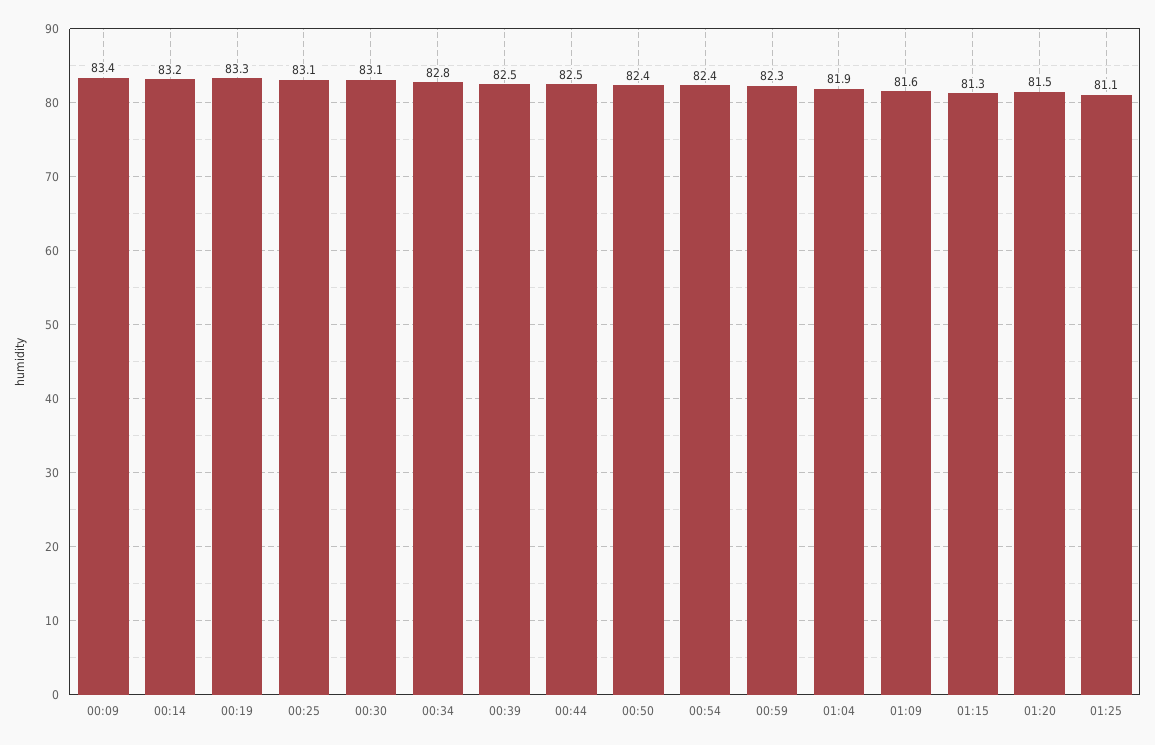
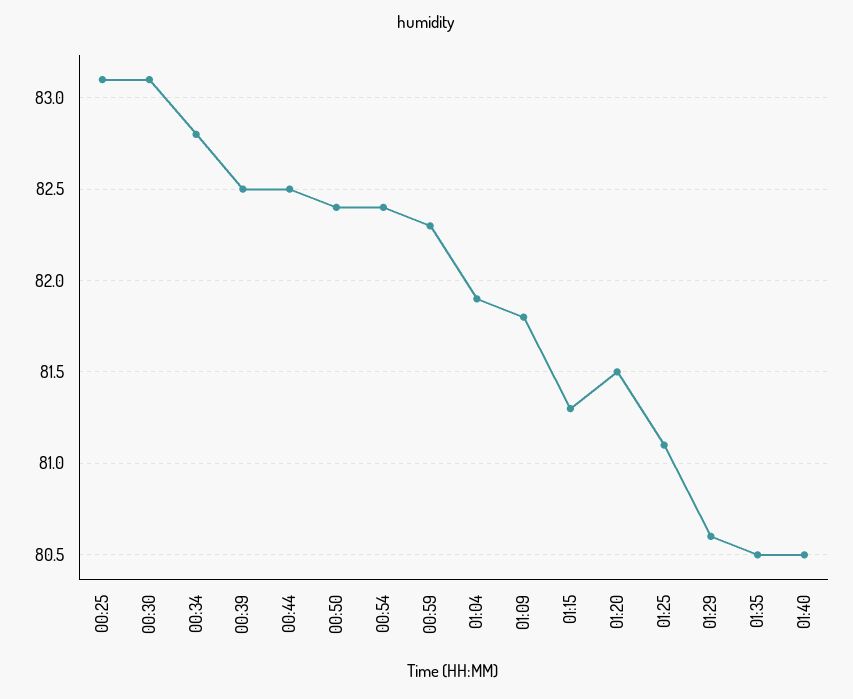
00:09: 83.4 -> none
00:14: 83.2 -> none
00:19: 83.3 -> none
01:09: 81.6 -> 81.8
01:29: none -> 80.6
01:35: none -> 80.5
01:40: none -> 80.5

